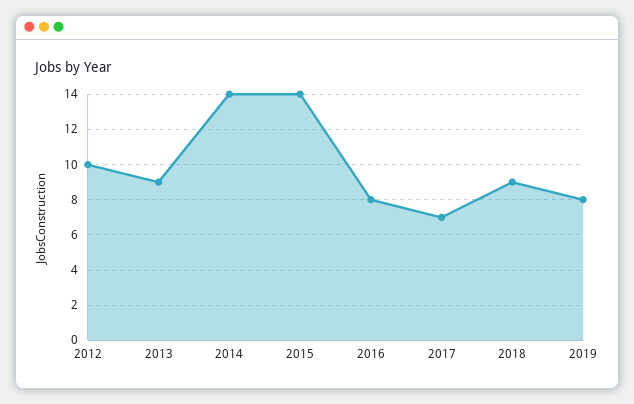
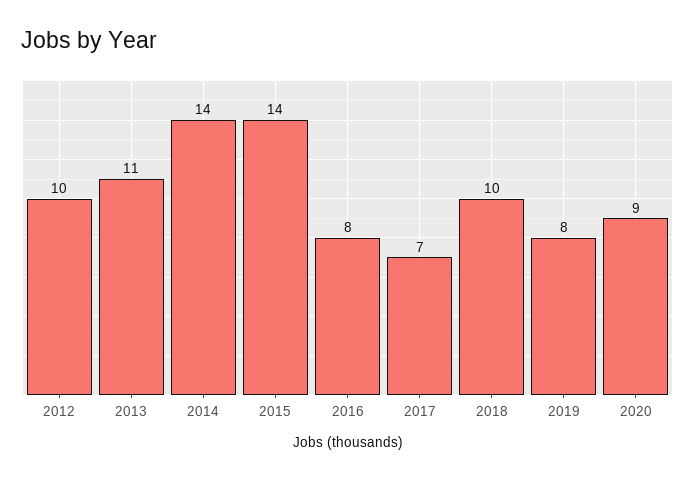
2013: 9 -> 11
2018: 9 -> 10
2020: none -> 9

